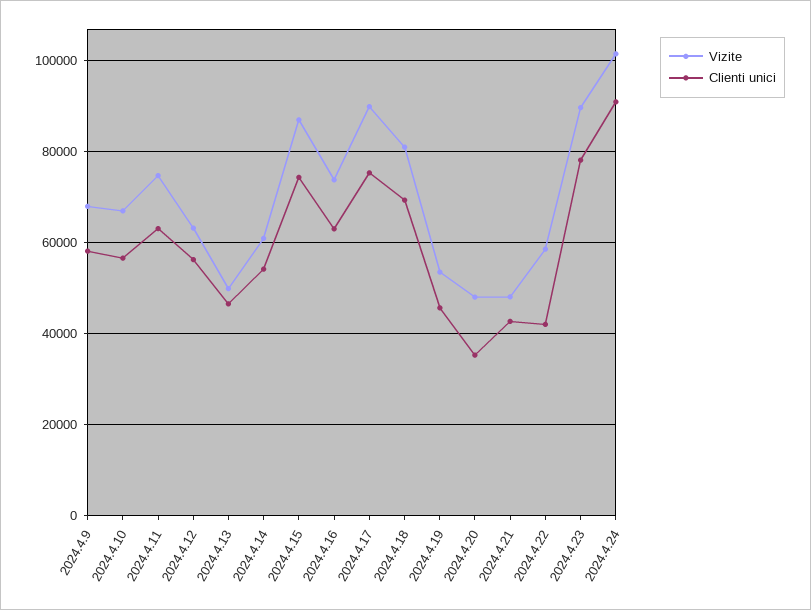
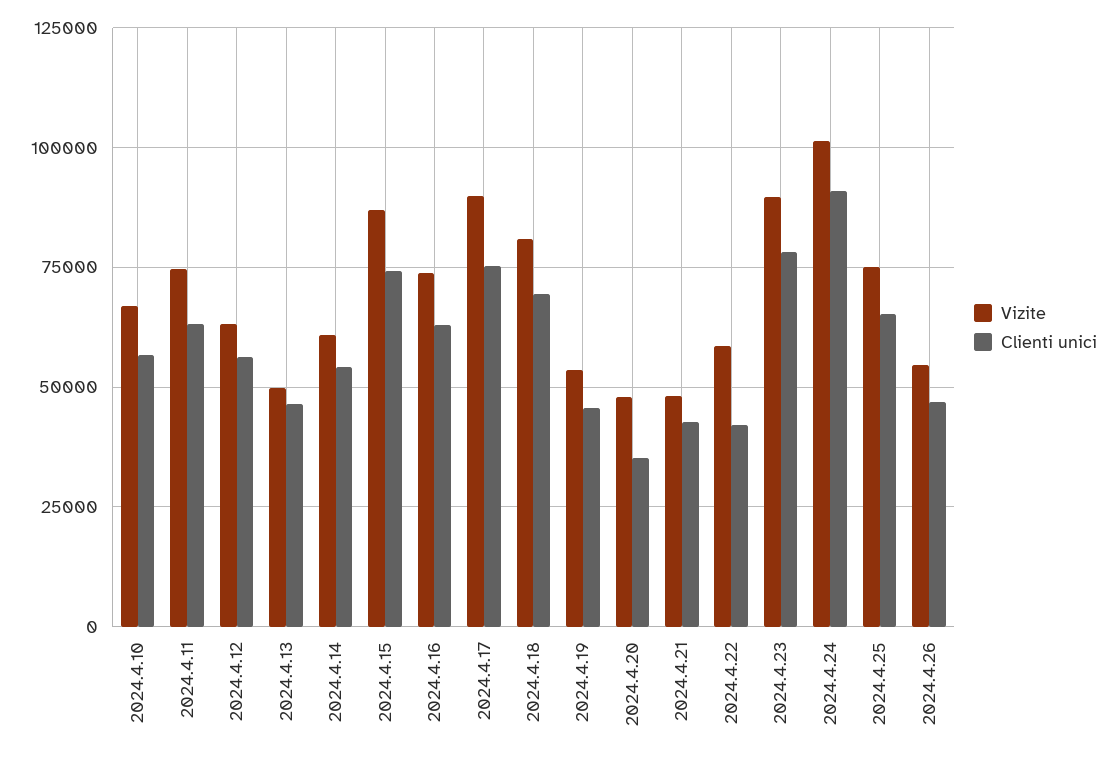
Vizite, 2024.4.9: 68000 -> none
Clienti unici, 2024.4.9: 58000 -> none
Vizite, 2024.4.25: none -> 75000
Clienti unici, 2024.4.25: none -> 65000
Vizite, 2024.4.26: none -> 55000
Clienti unici, 2024.4.26: none -> 47500

